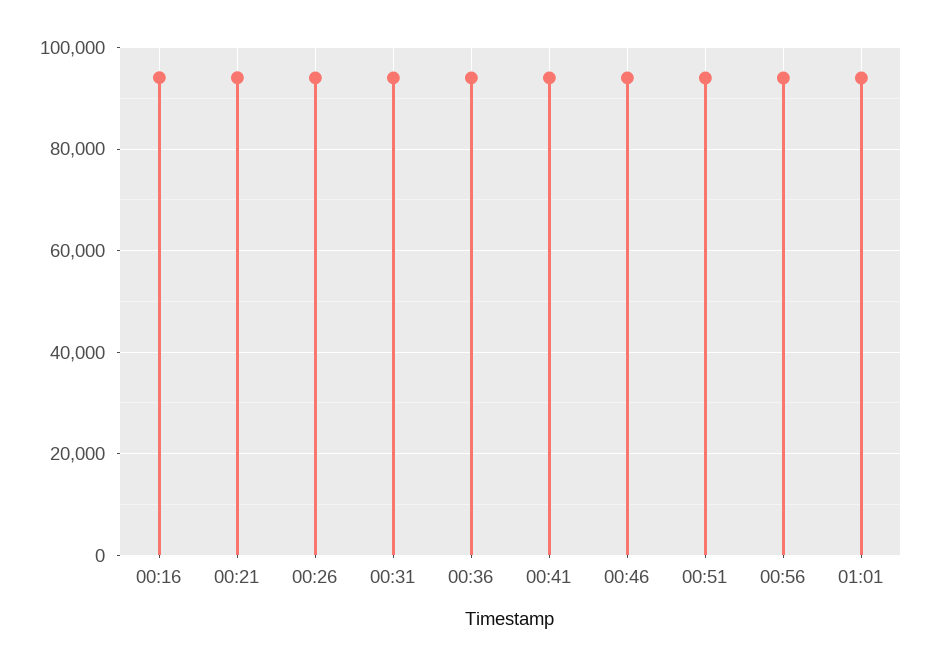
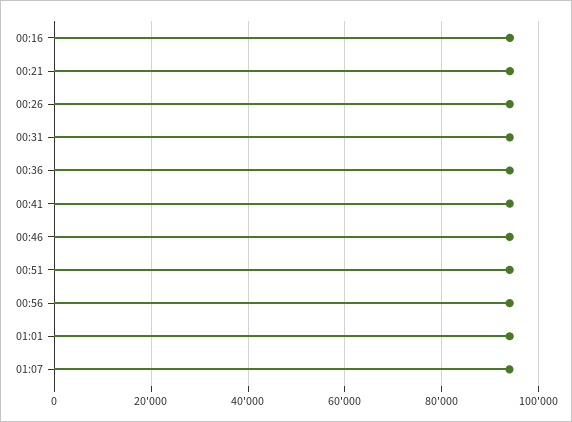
01:07: none -> 94000

